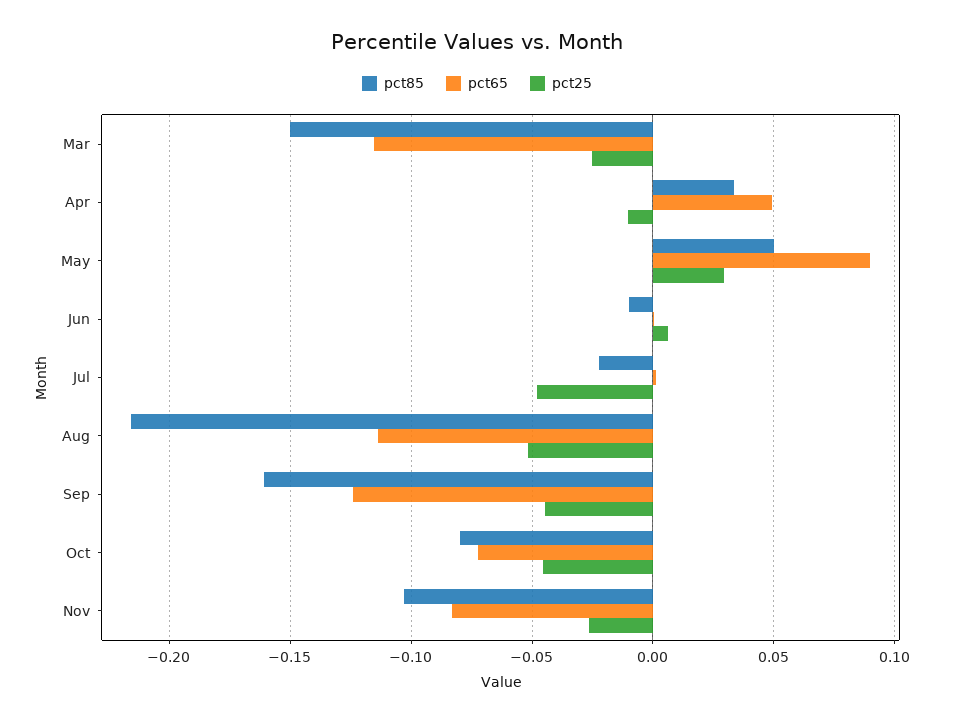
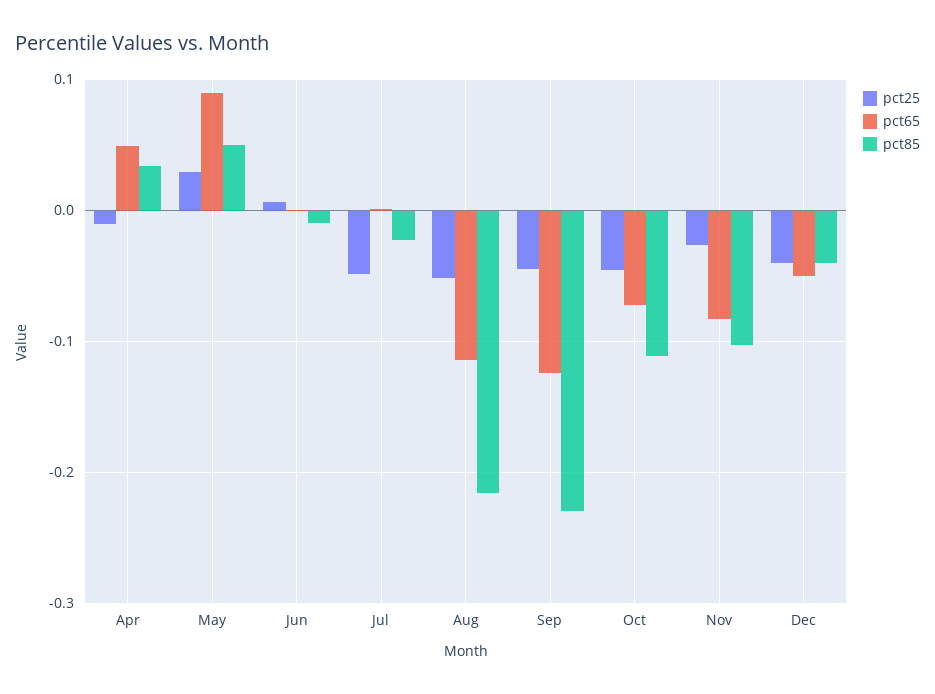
pct85, Mar: -0.15 -> none
pct65, Mar: -0.115 -> none
pct25, Mar: -0.025 -> none
pct85, Sep: -0.16 -> -0.23
pct85, Oct: -0.08 -> -0.11
pct25, Dec: none -> -0.04
pct65, Dec: none -> -0.05
pct85, Dec: none -> -0.04

